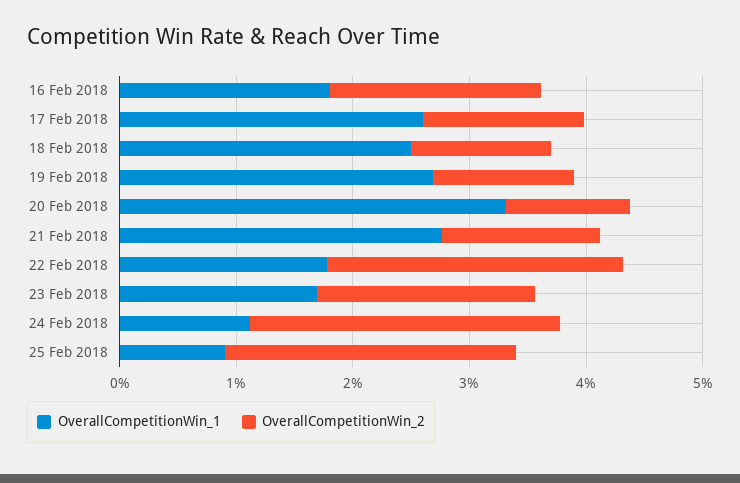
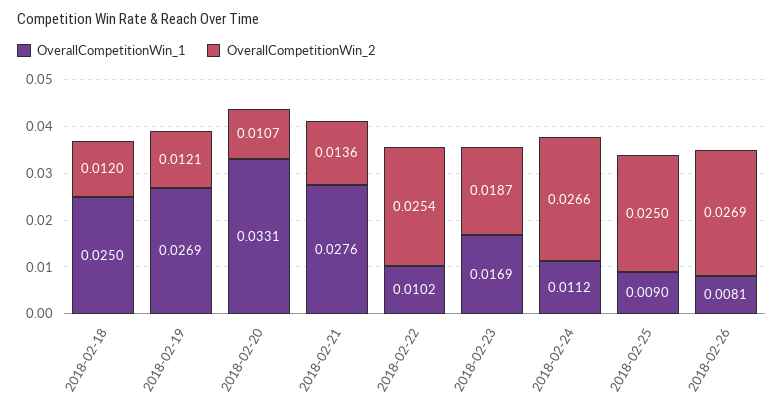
OverallCompetitionWin_1, 16 Feb 2018: 0.018 -> none
OverallCompetitionWin_2, 16 Feb 2018: 0.018 -> none
OverallCompetitionWin_1, 17 Feb 2018: 0.026 -> none
OverallCompetitionWin_2, 17 Feb 2018: 0.014 -> none
OverallCompetitionWin_1, 22 Feb 2018: 0.018 -> 0.0102
OverallCompetitionWin_1, 2018-02-26: none -> 0.0081
OverallCompetitionWin_2, 2018-02-26: none -> 0.0269

